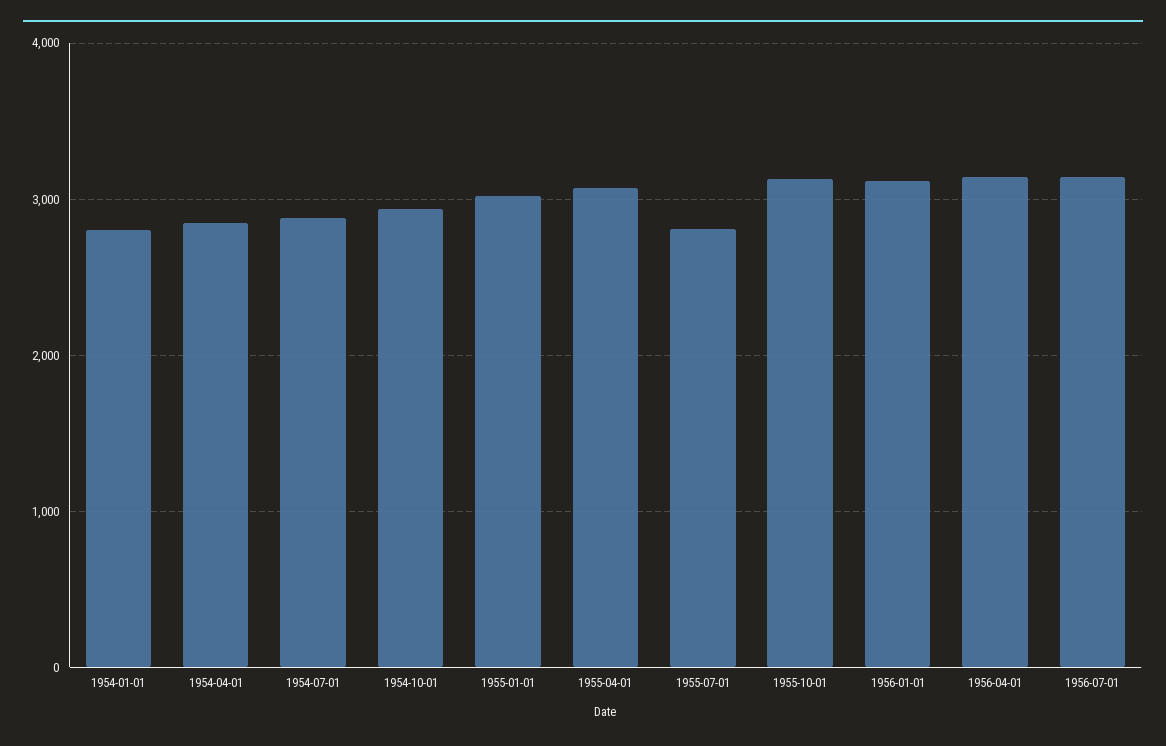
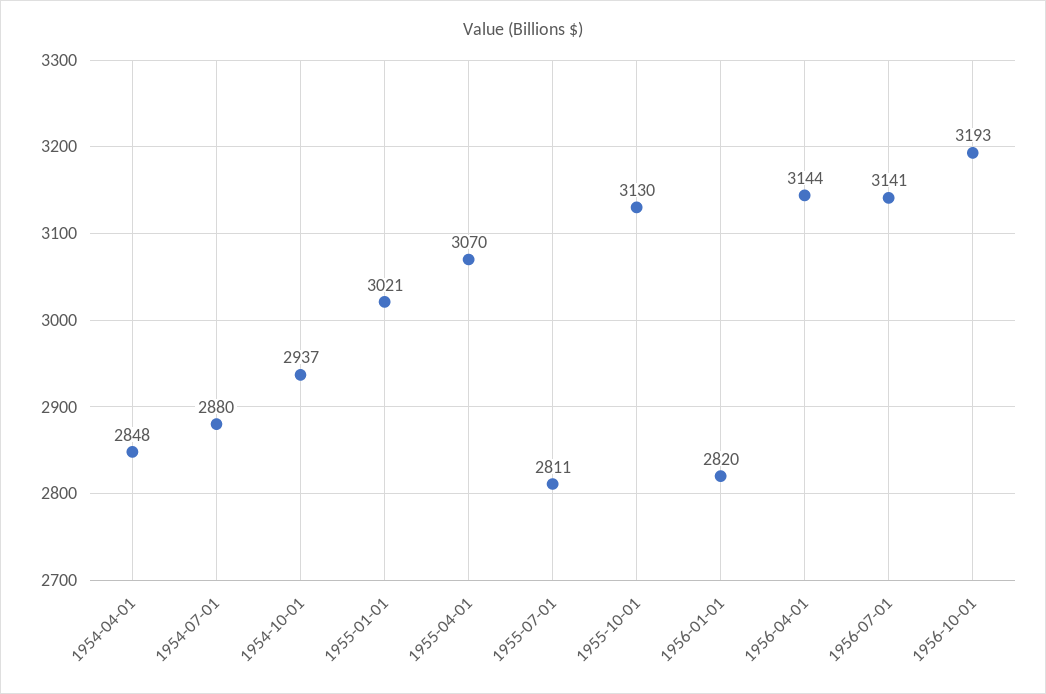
1954-01-01: 2800 -> none
1956-01-01: 3100 -> 2820
1956-10-01: none -> 3193

